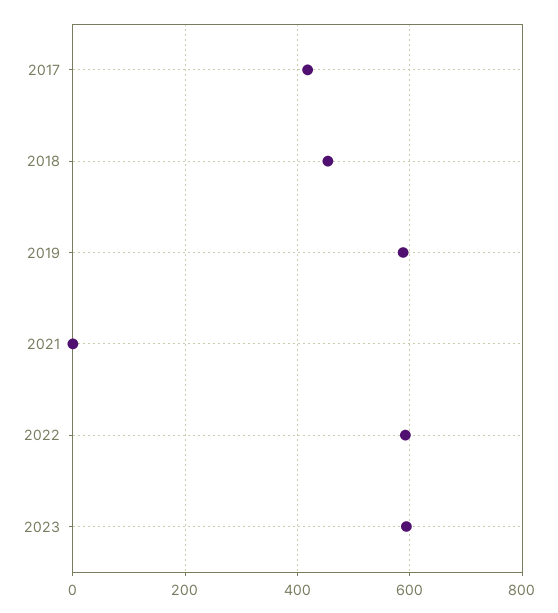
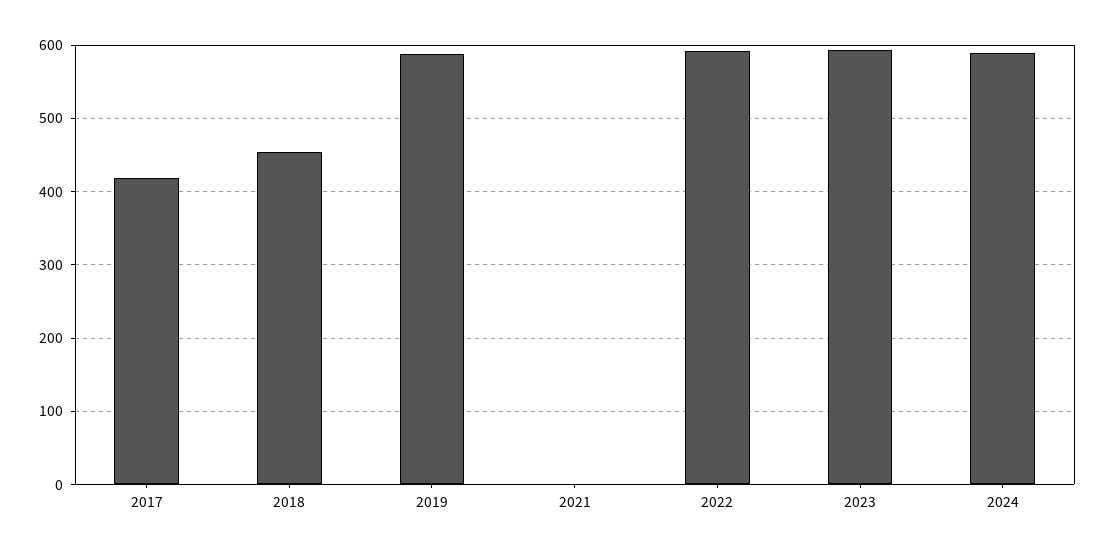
2024: none -> 590

